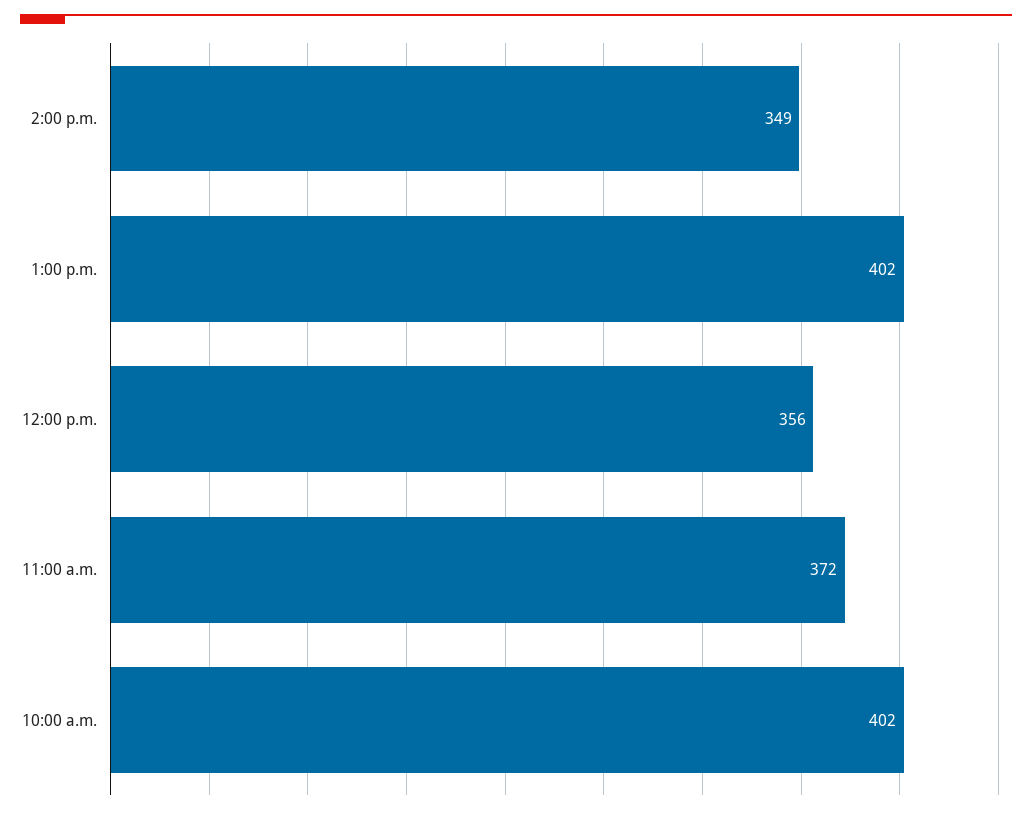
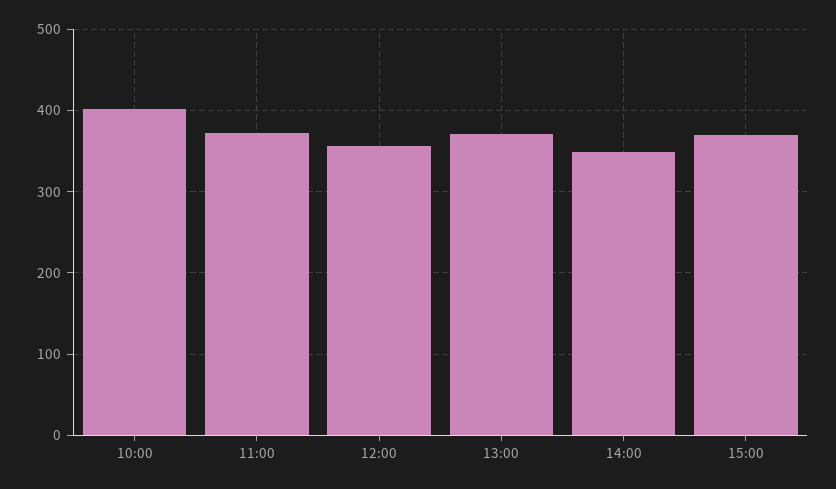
1:00 p.m.: 402 -> 370
15:00: none -> 370

